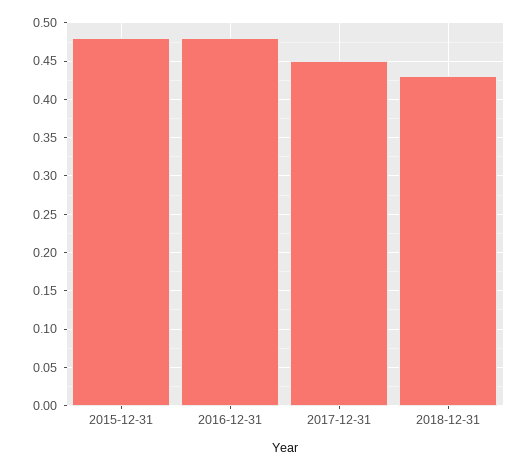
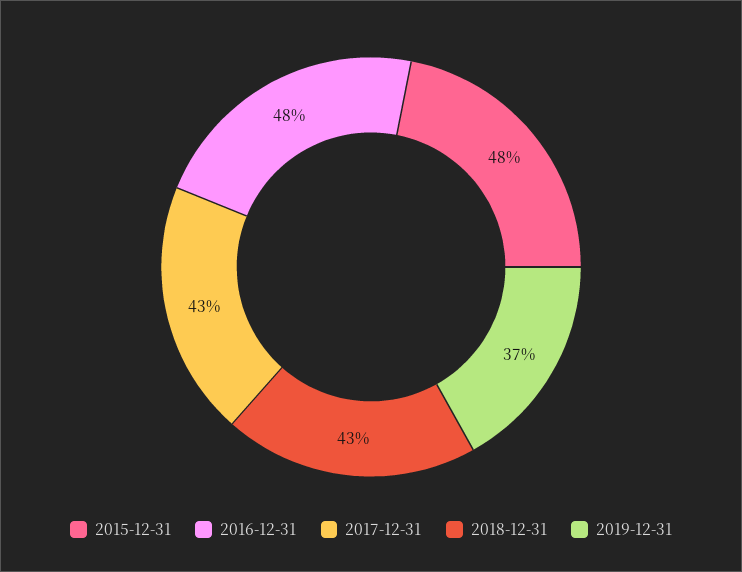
2017-12-31: 0.45 -> 0.43
2019-12-31: none -> 0.37

